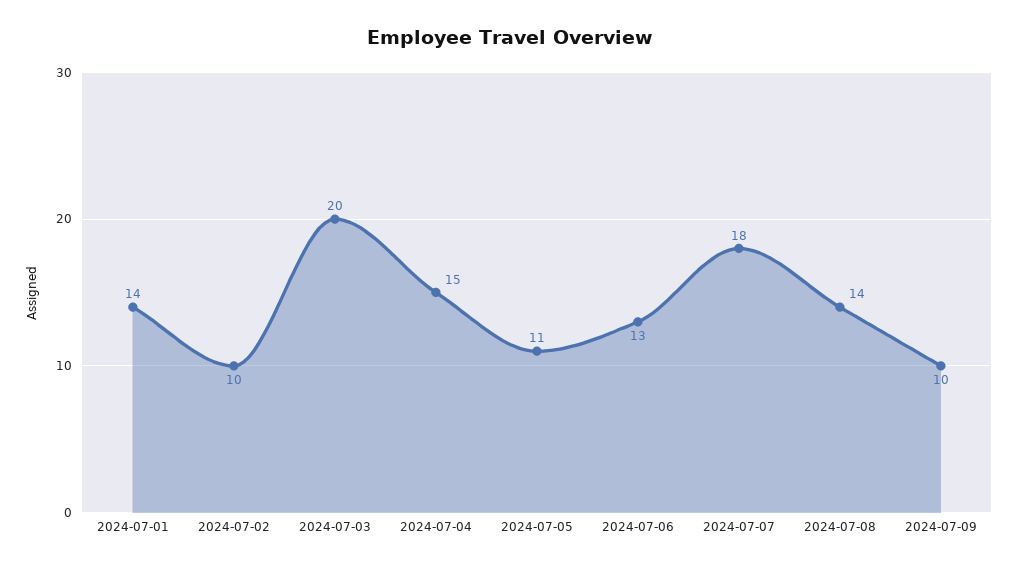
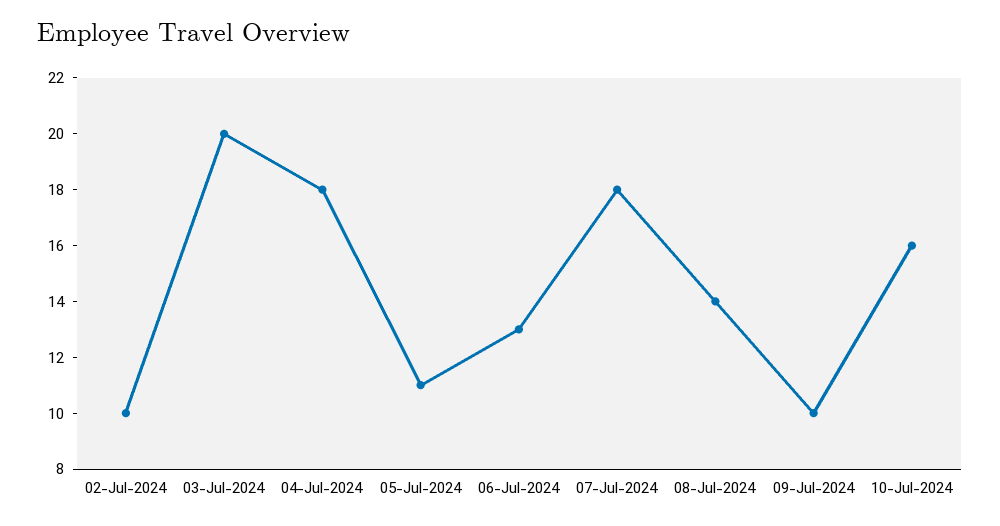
2024-07-01: 14 -> none
2024-07-04: 15 -> 18
10-Jul-2024: none -> 16

